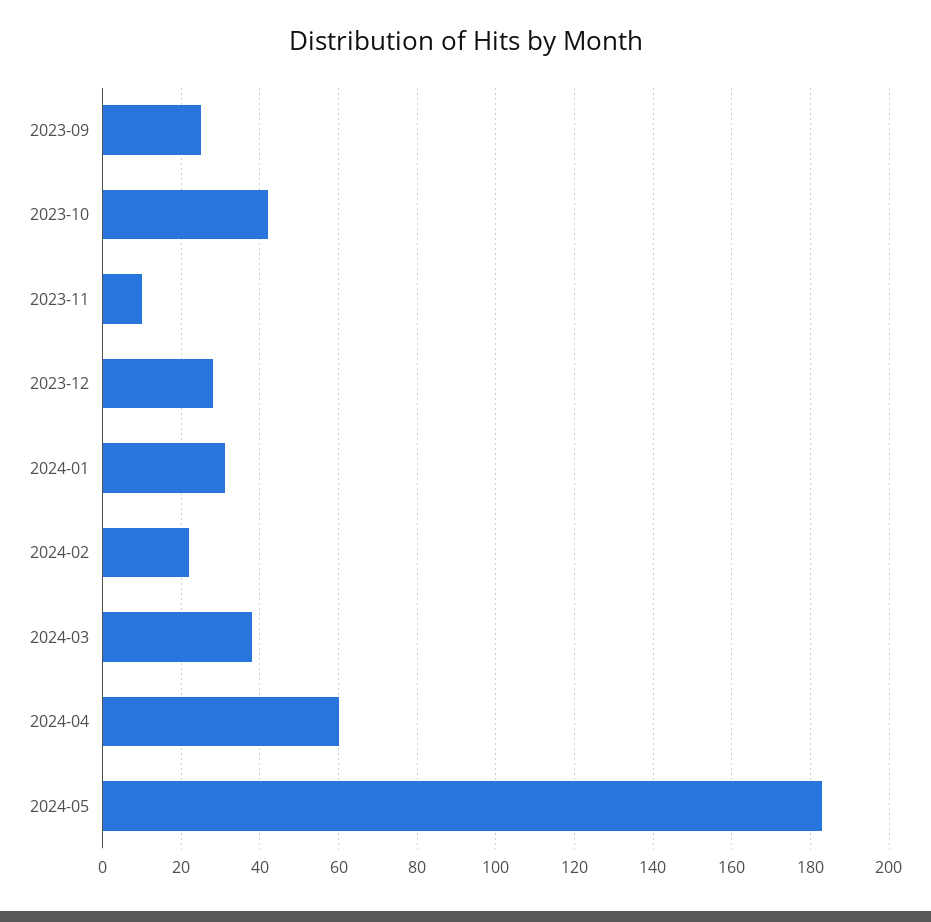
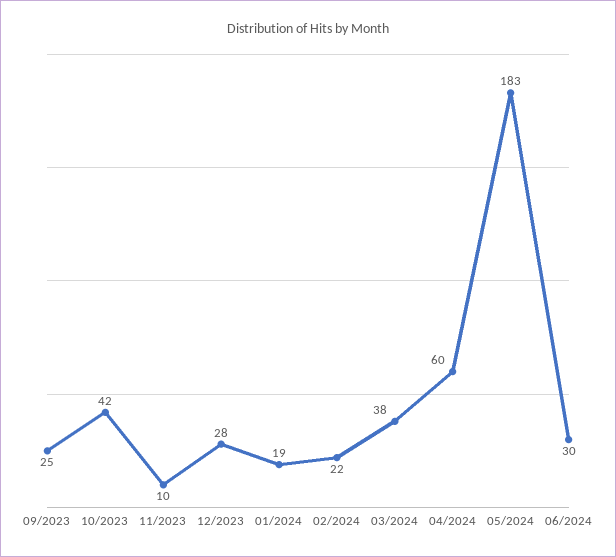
2024-01: 30 -> 19
06/2024: none -> 30

